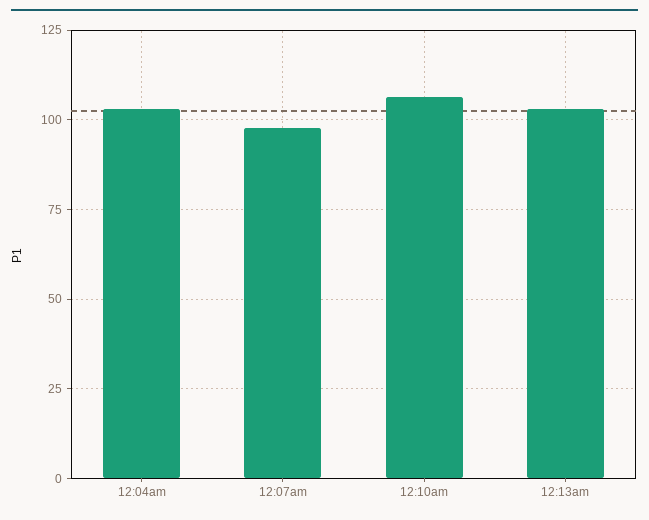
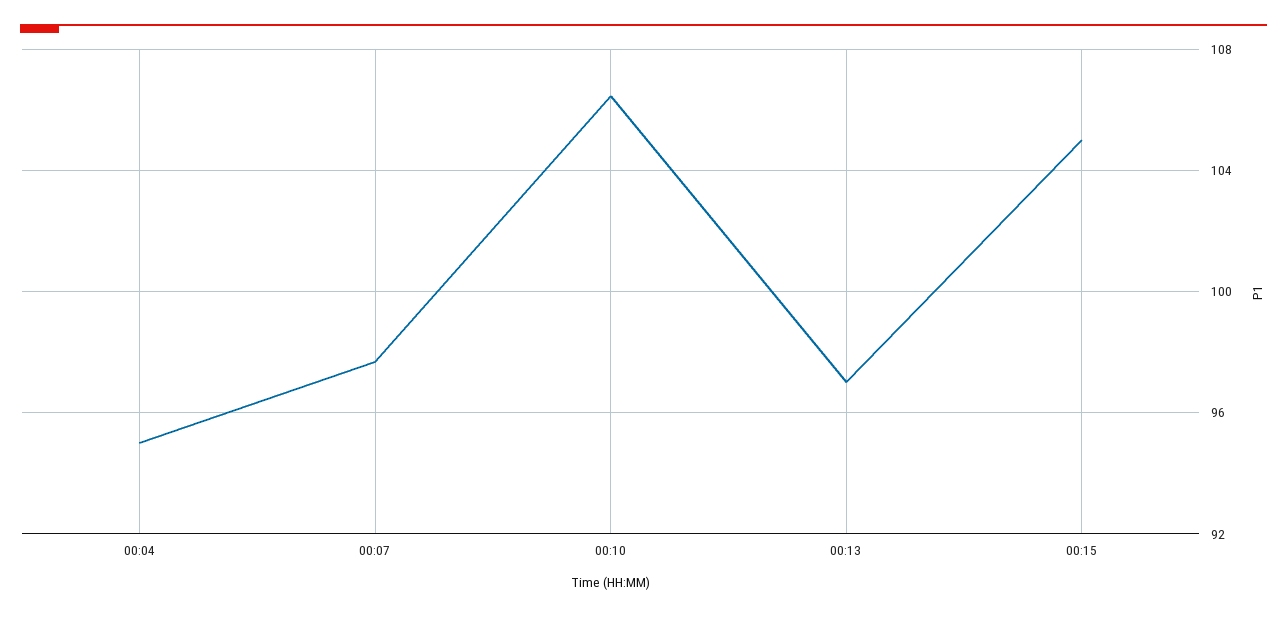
12:04am: 102.5 -> 95
12:13am: 102.5 -> 97
00:15: none -> 105

